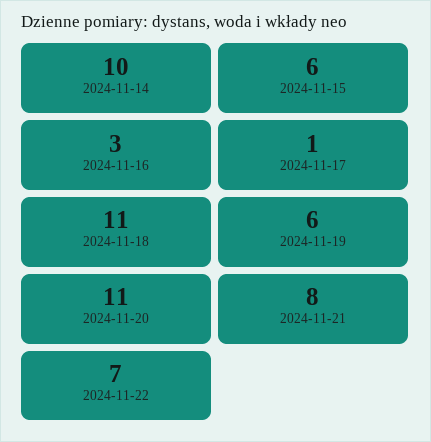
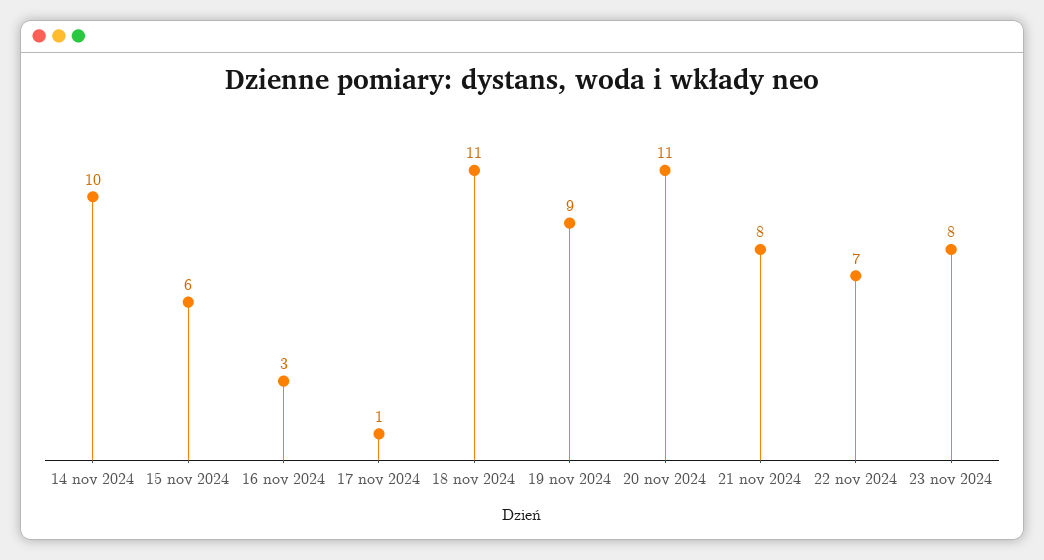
2024-11-19: 6 -> 9
23 nov 2024: none -> 8

